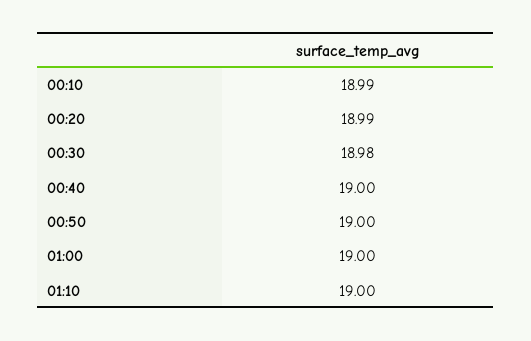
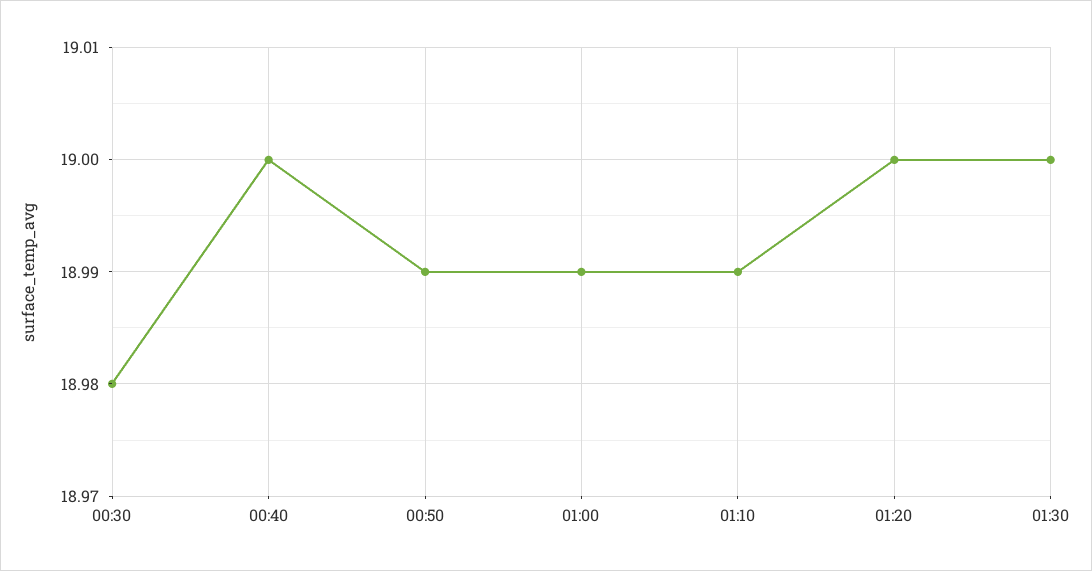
00:10: 18.99 -> none
00:20: 18.99 -> none
00:50: 19 -> 18.99
01:00: 19 -> 18.99
01:10: 19 -> 18.99
01:20: none -> 19
01:30: none -> 19

